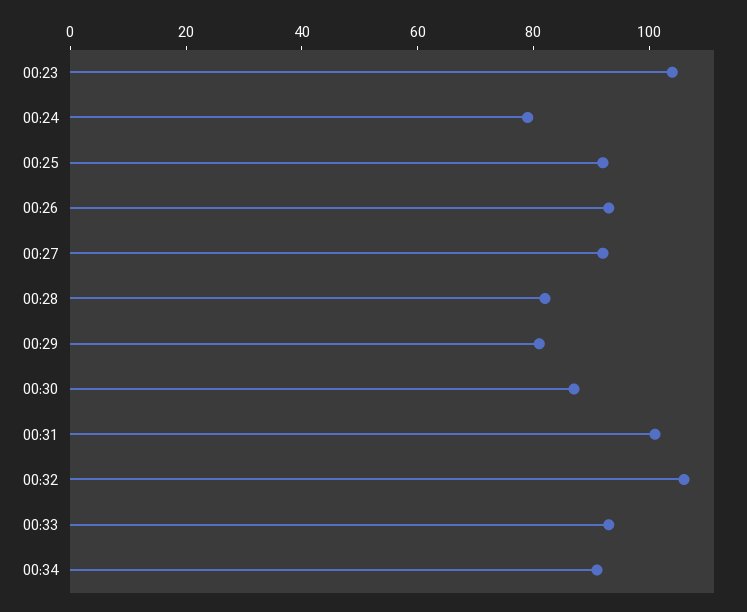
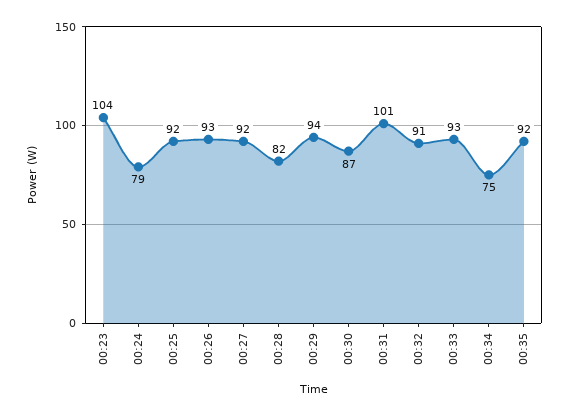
00:29: 80 -> 94
00:32: 105 -> 91
00:34: 90 -> 75
00:35: none -> 92

